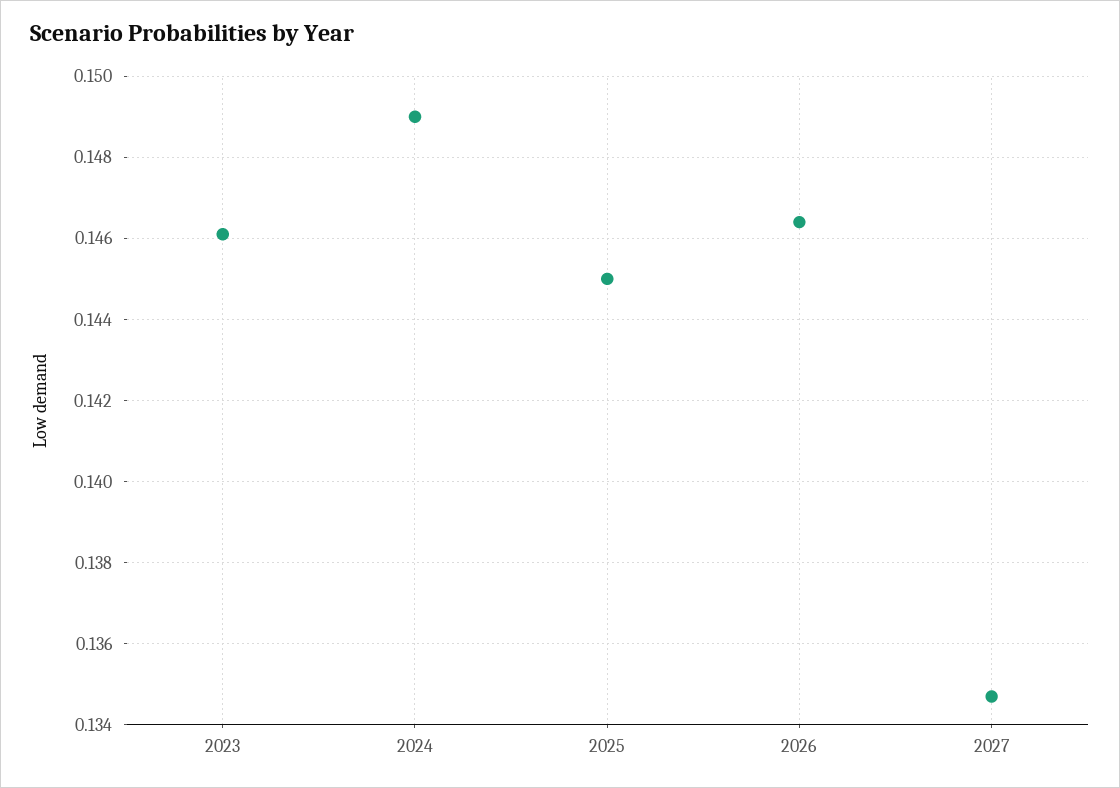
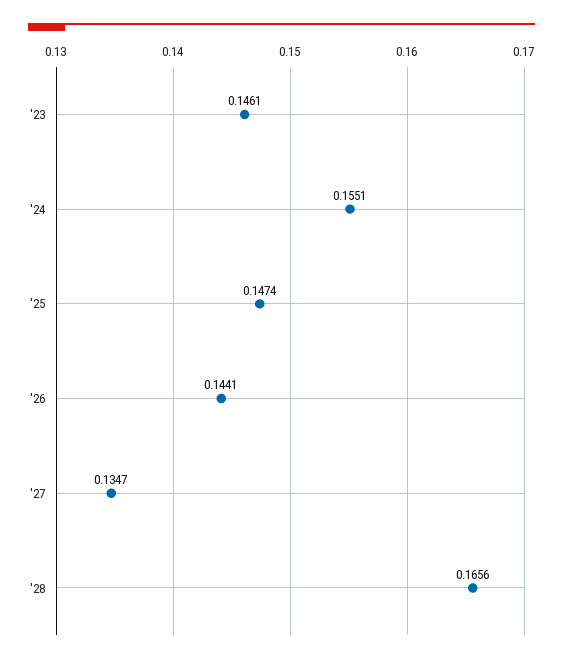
2024: 0.149 -> 0.1551
2025: 0.145 -> 0.1474
2026: 0.1465 -> 0.1441
'28: none -> 0.1656

